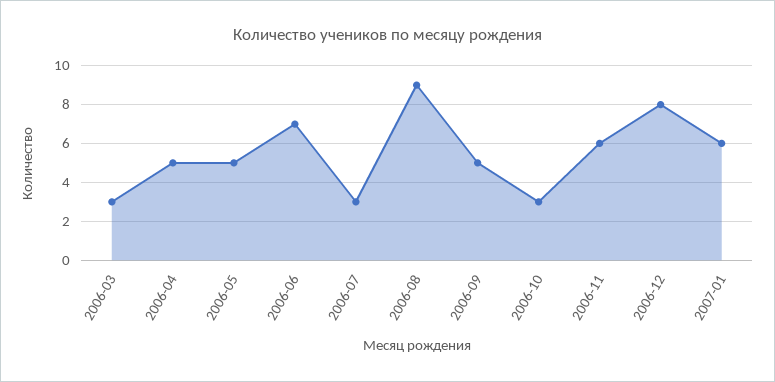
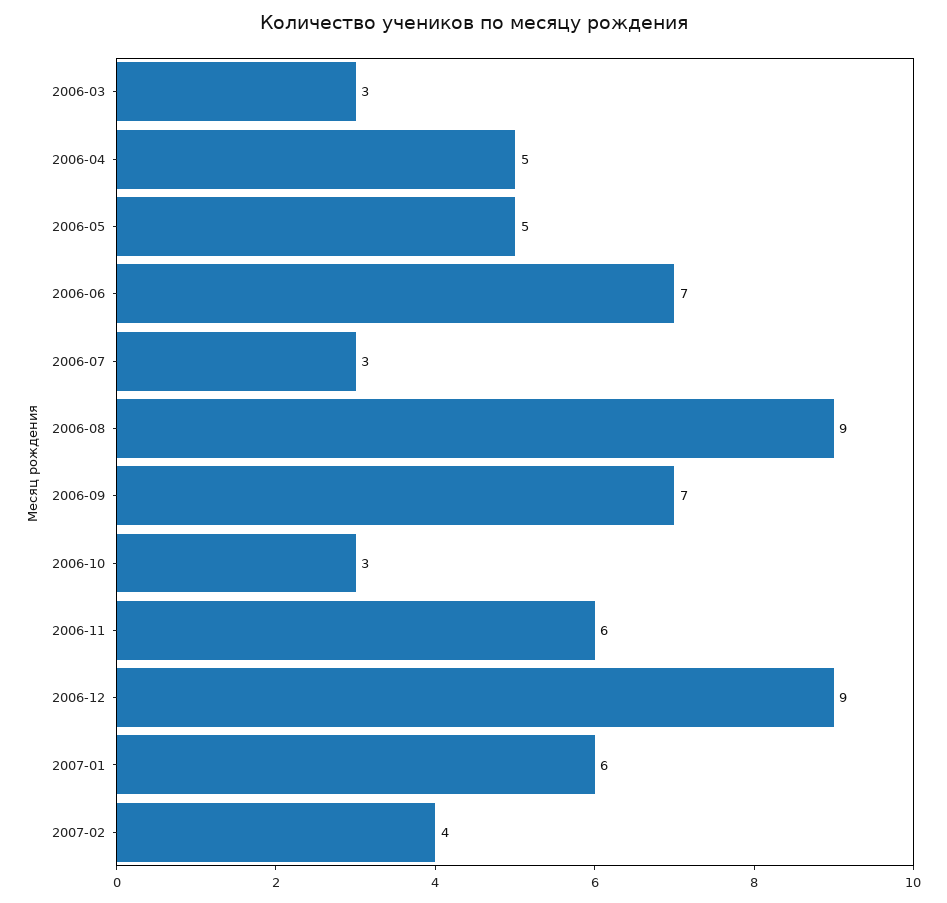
2006-09: 5 -> 7
2006-12: 8 -> 9
2007-02: none -> 4

